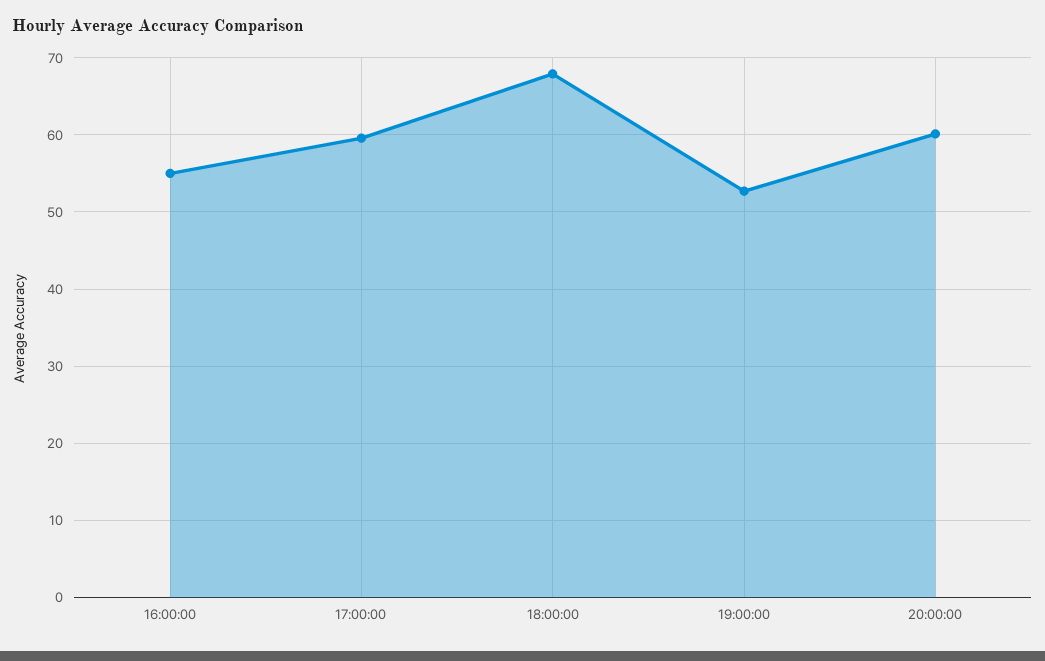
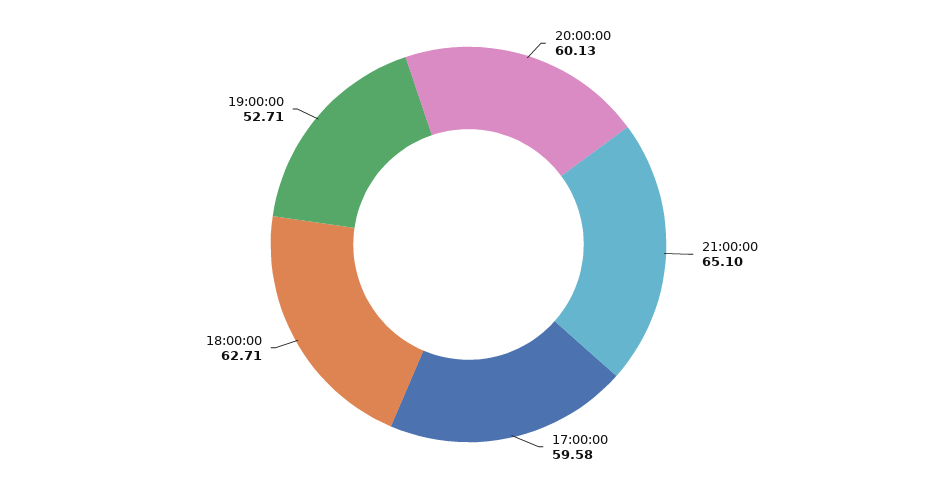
16:00:00: 55 -> none
18:00:00: 68 -> 62.71
21:00:00: none -> 65.1

